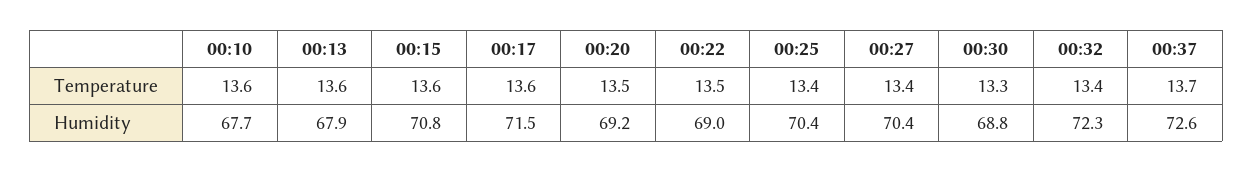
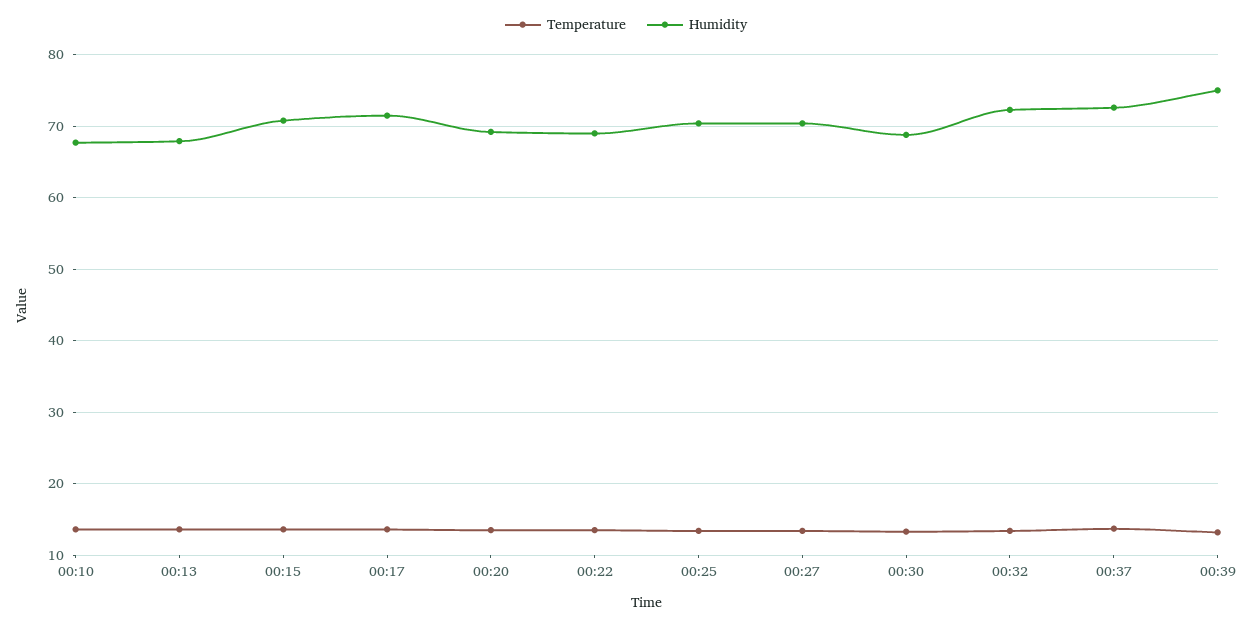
Temperature, 00:39: none -> 13
Humidity, 00:39: none -> 75

